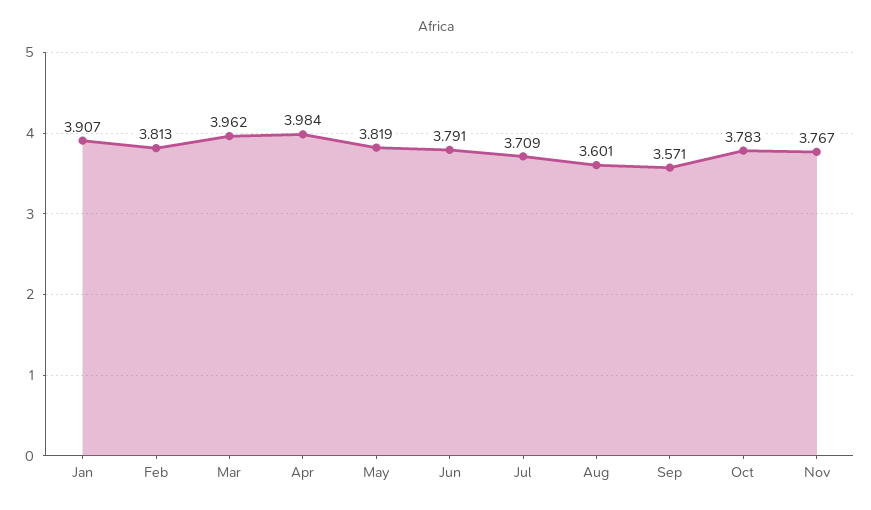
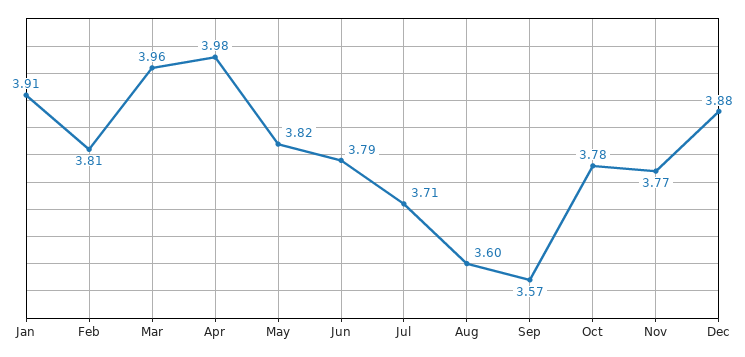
Dec: none -> 3.88

